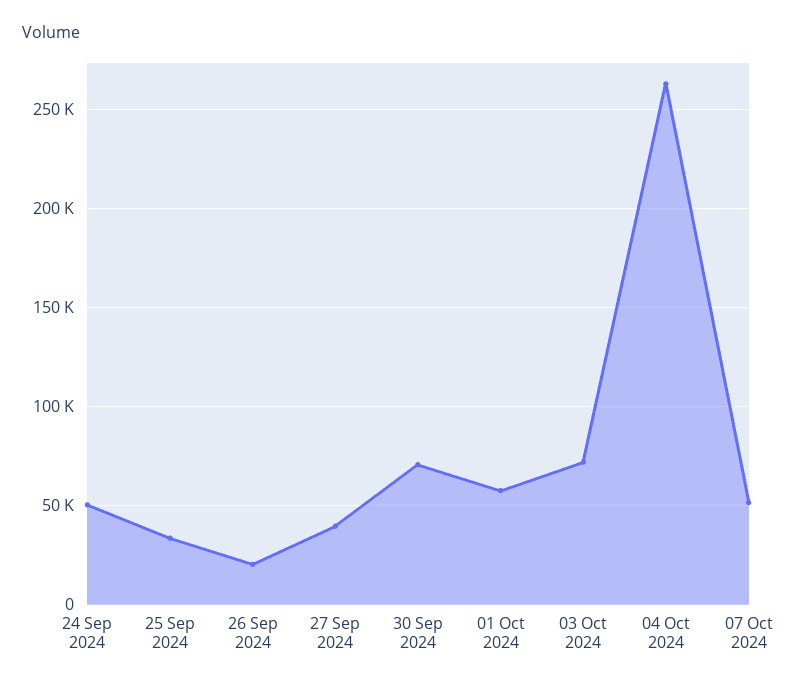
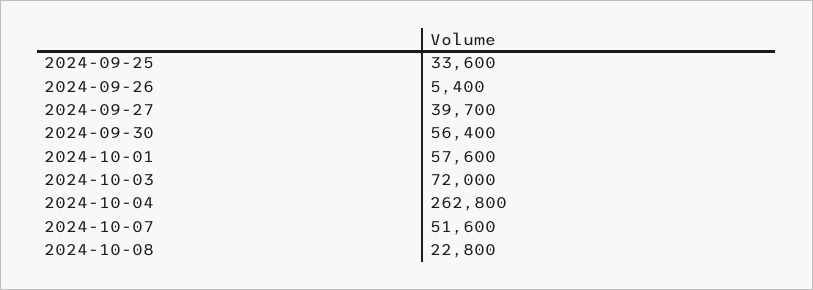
24 Sep 2024: 50000 -> none
26 Sep 2024: 20000 -> 5400
30 Sep 2024: 70000 -> 56400
2024-10-08: none -> 22800

